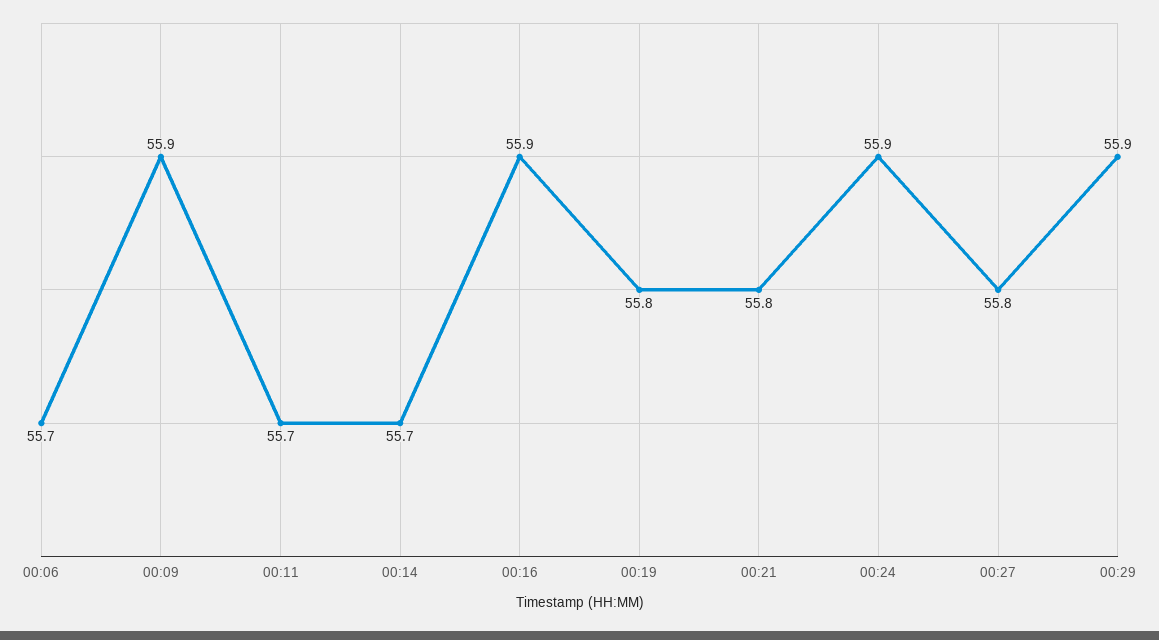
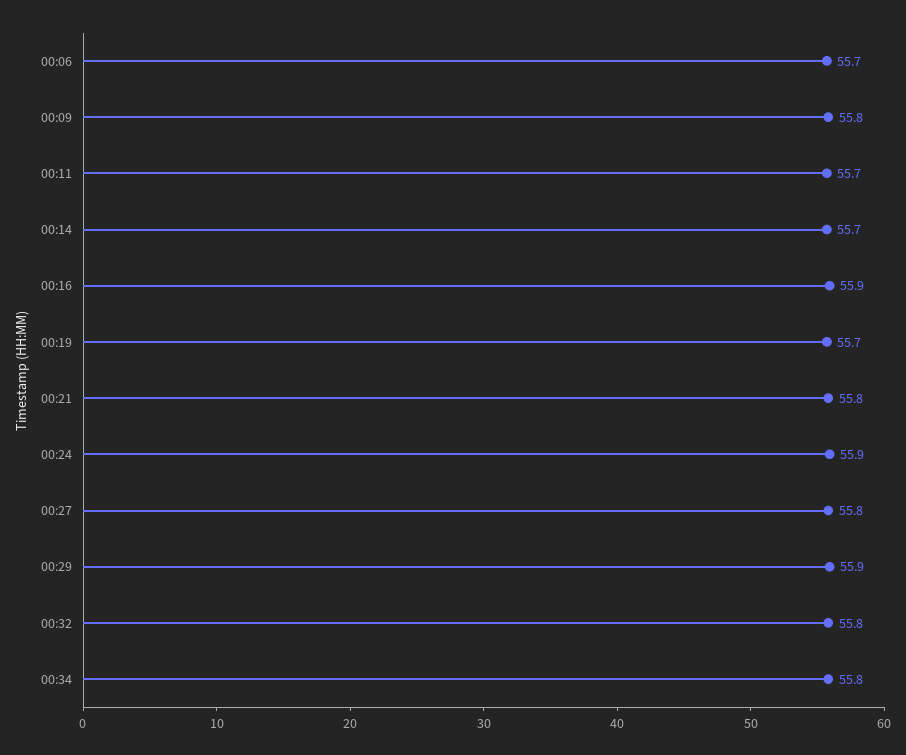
00:09: 55.9 -> 55.8
00:19: 55.8 -> 55.7
00:32: none -> 55.8
00:34: none -> 55.8

